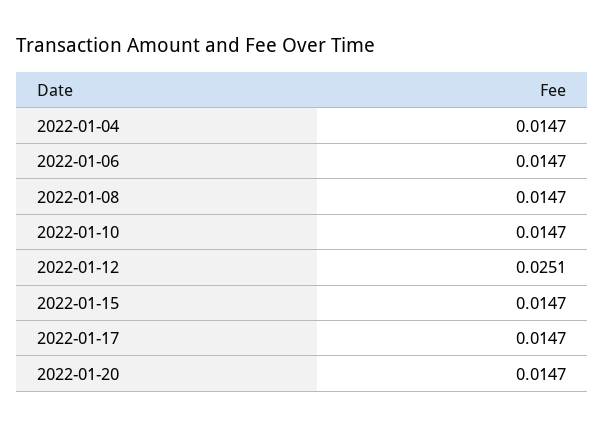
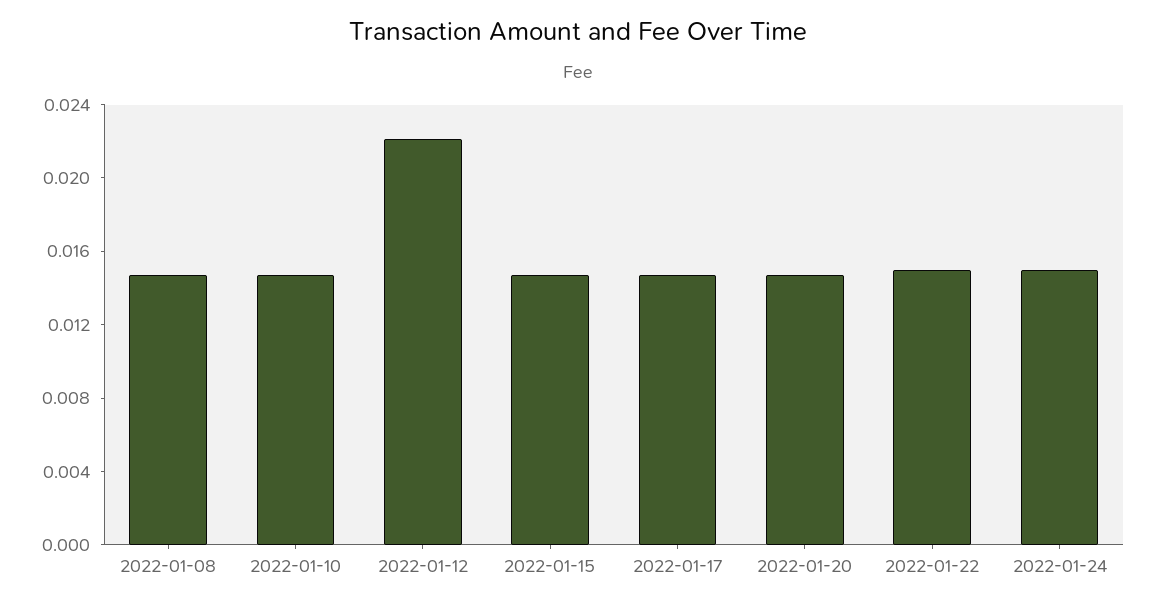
2022-01-04: 0.0147 -> none
2022-01-06: 0.0147 -> none
2022-01-12: 0.0251 -> 0.022
2022-01-22: none -> 0.015
2022-01-24: none -> 0.015

